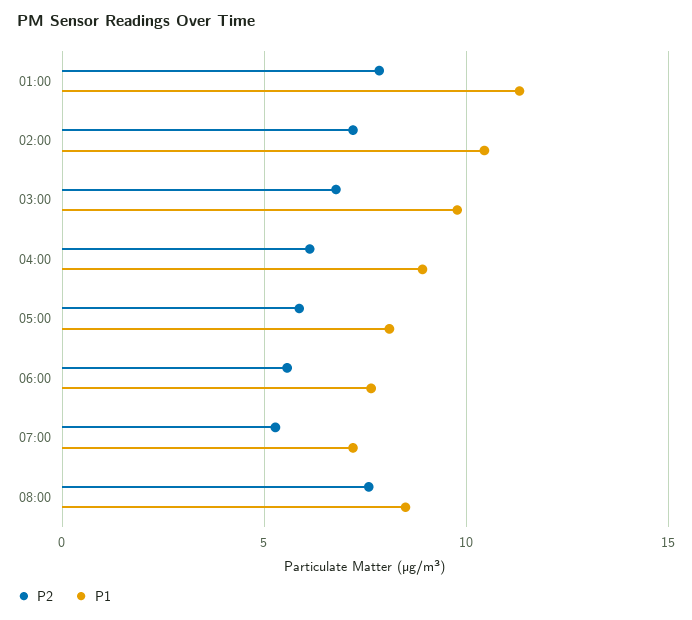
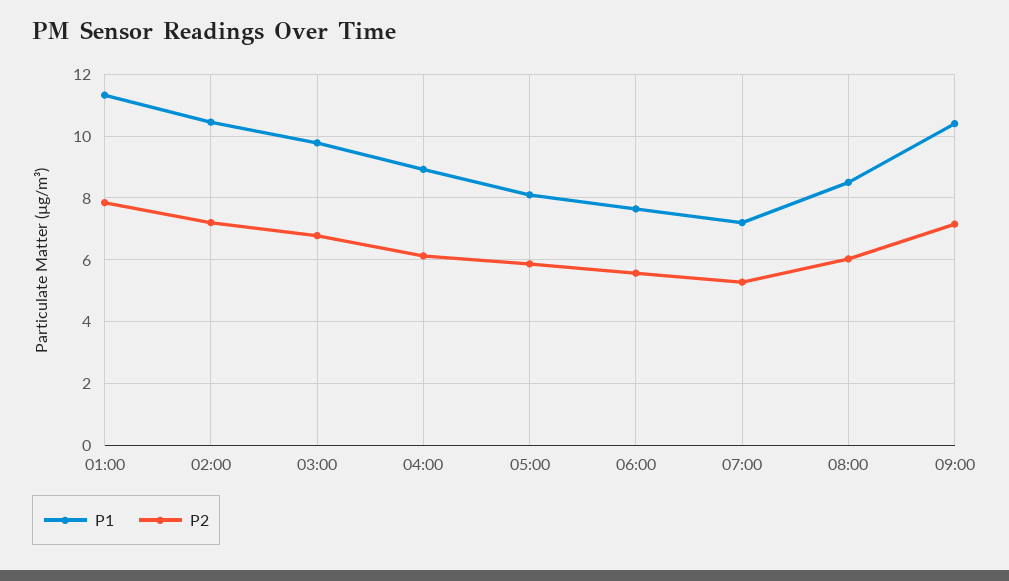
P2, 08:00: 7.5 -> 6
P1, 09:00: none -> 10.4
P2, 09:00: none -> 7.2

